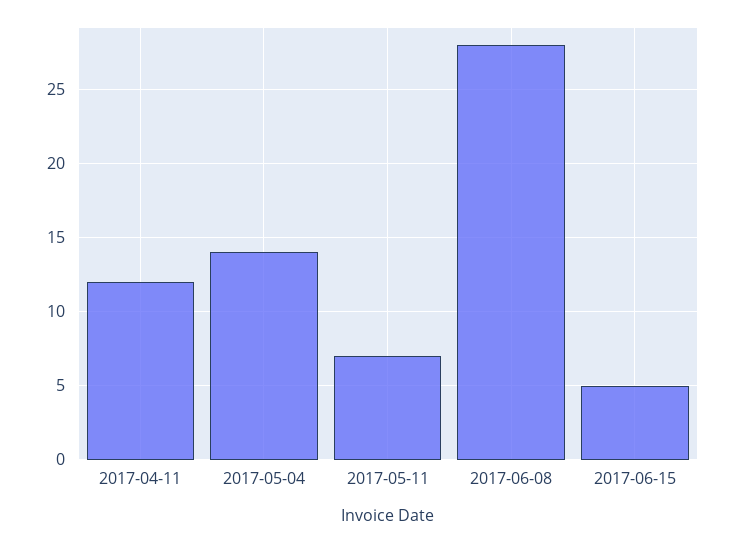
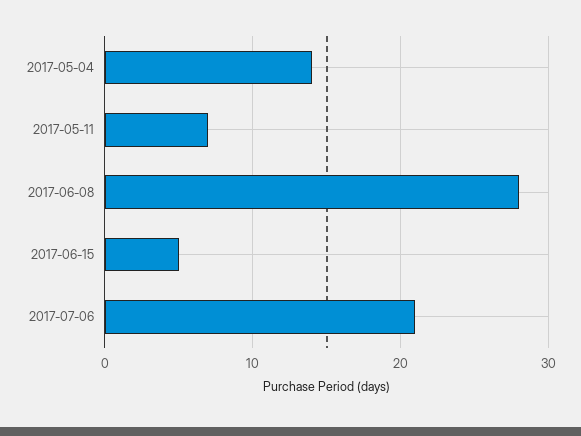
2017-04-11: 12 -> none
2017-07-06: none -> 21

